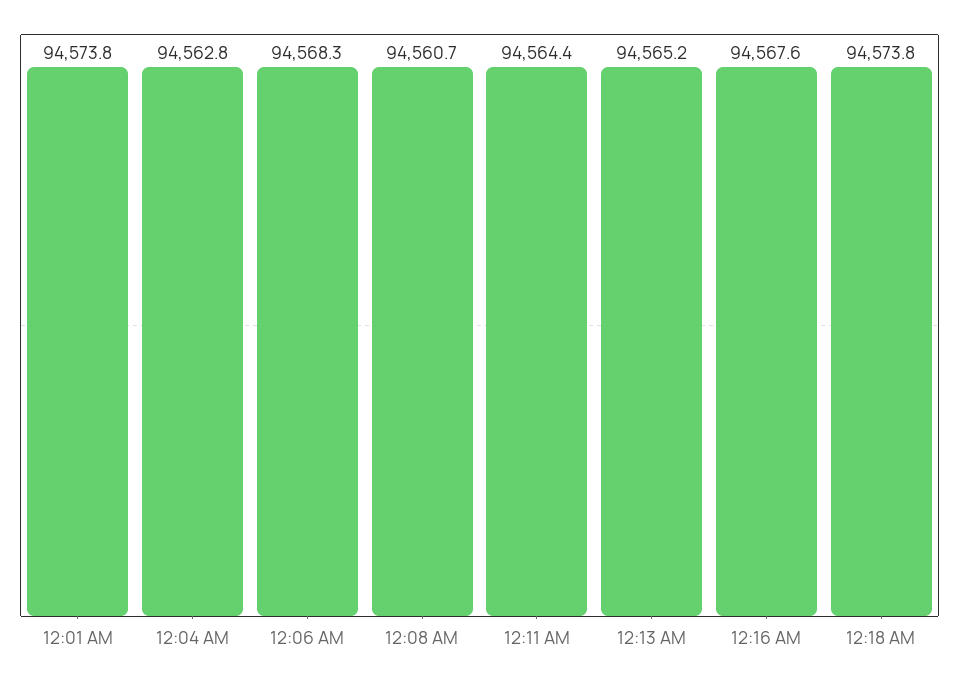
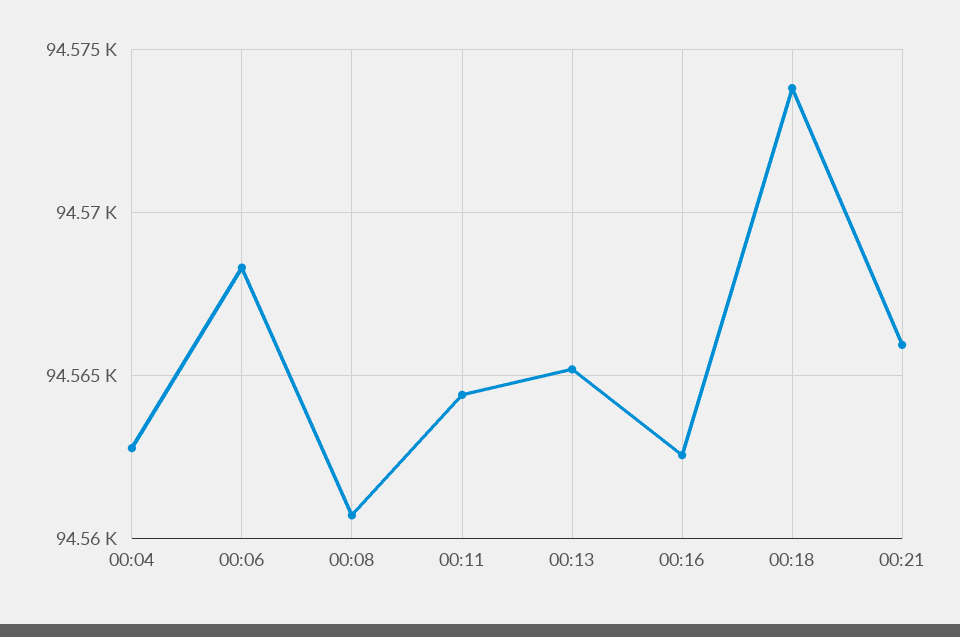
12:01 AM: 94573.8 -> none
12:16 AM: 94567.6 -> 94562.5
00:21: none -> 94566

